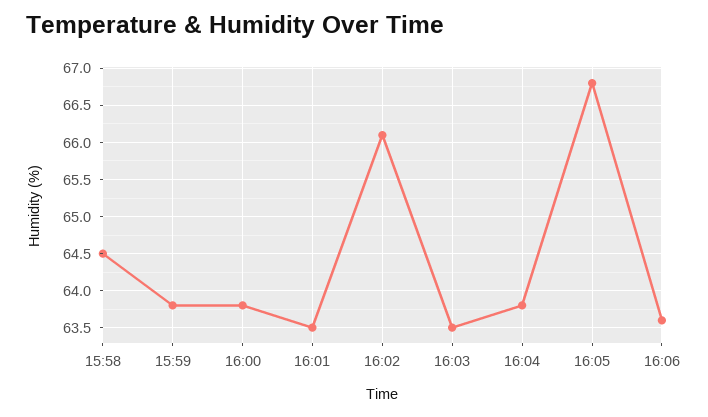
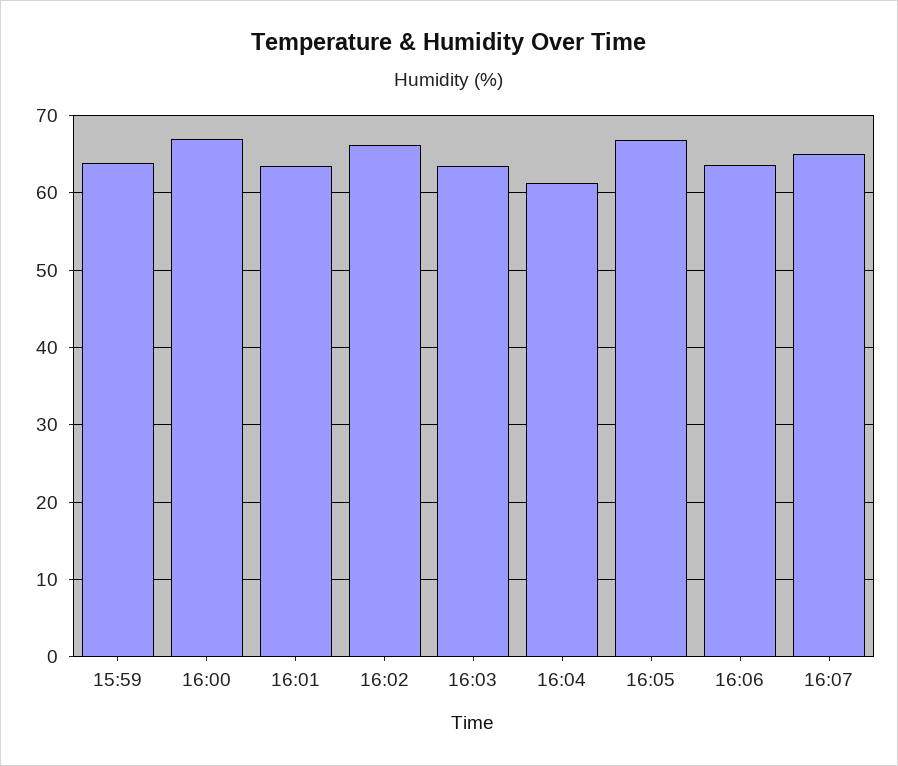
15:58: 64.5 -> none
16:00: 63.8 -> 67
16:04: 63.8 -> 61
16:07: none -> 65

